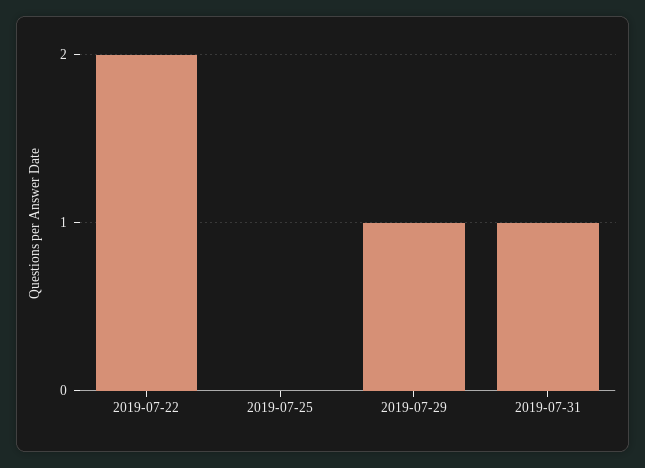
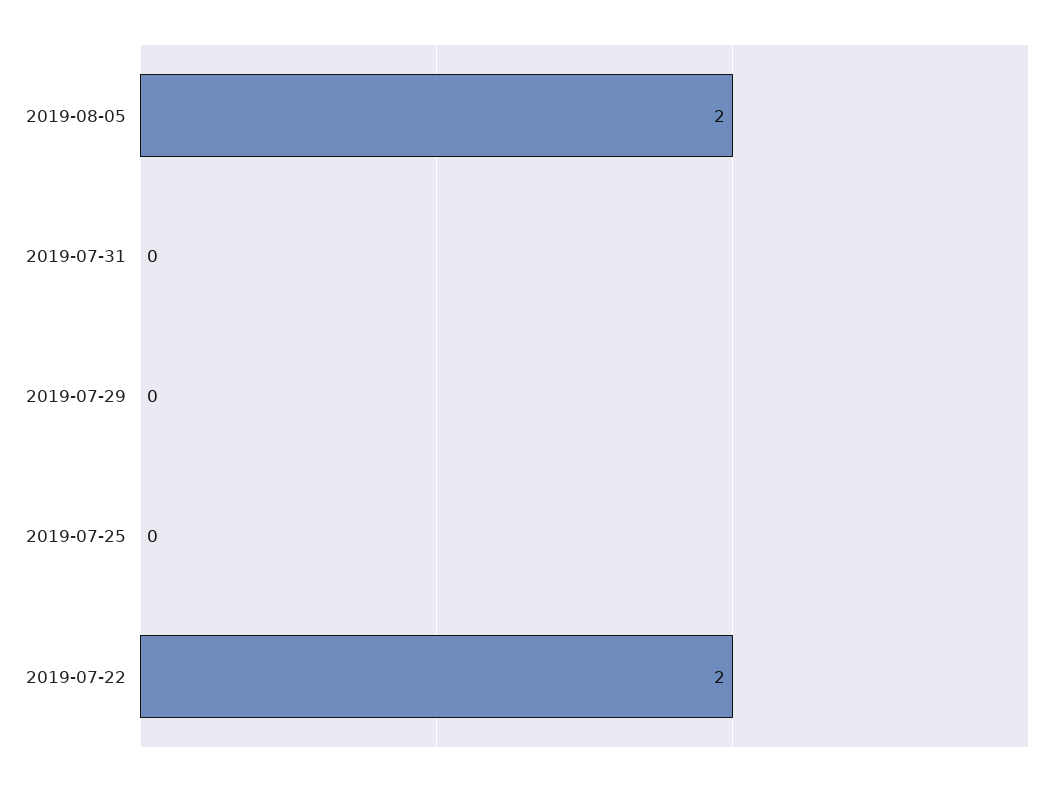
2019-07-29: 1 -> 0
2019-07-31: 1 -> 0
2019-08-05: none -> 2

